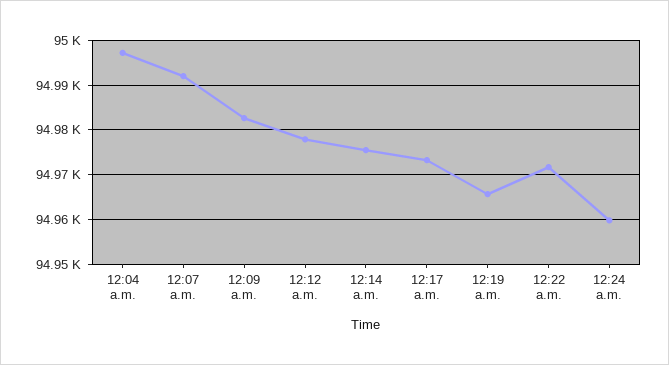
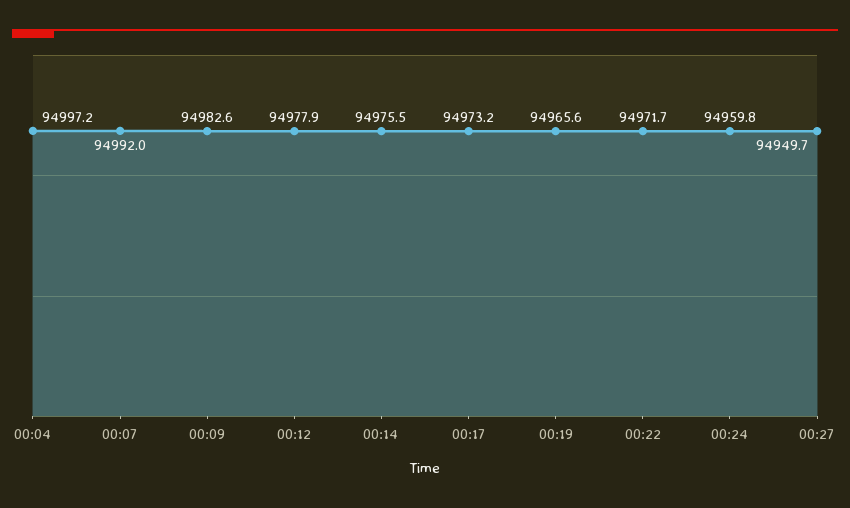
00:27: none -> 94949.7

